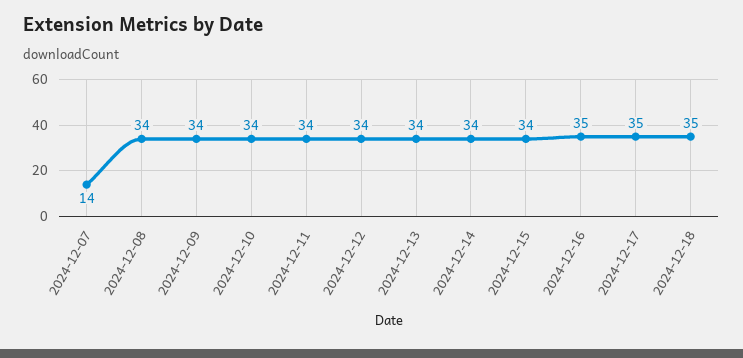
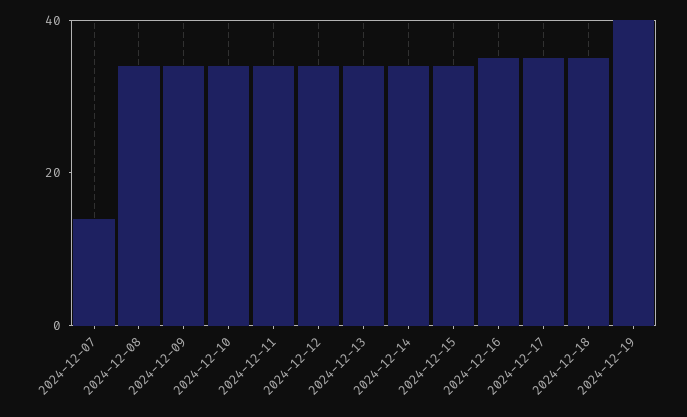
2024-12-19: none -> 40

